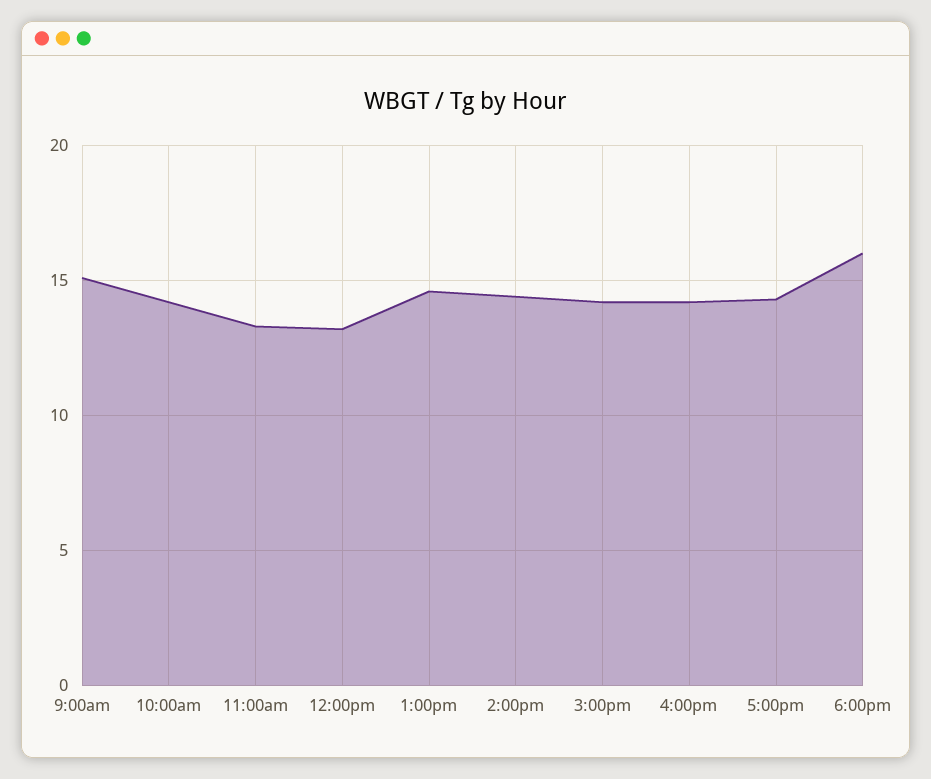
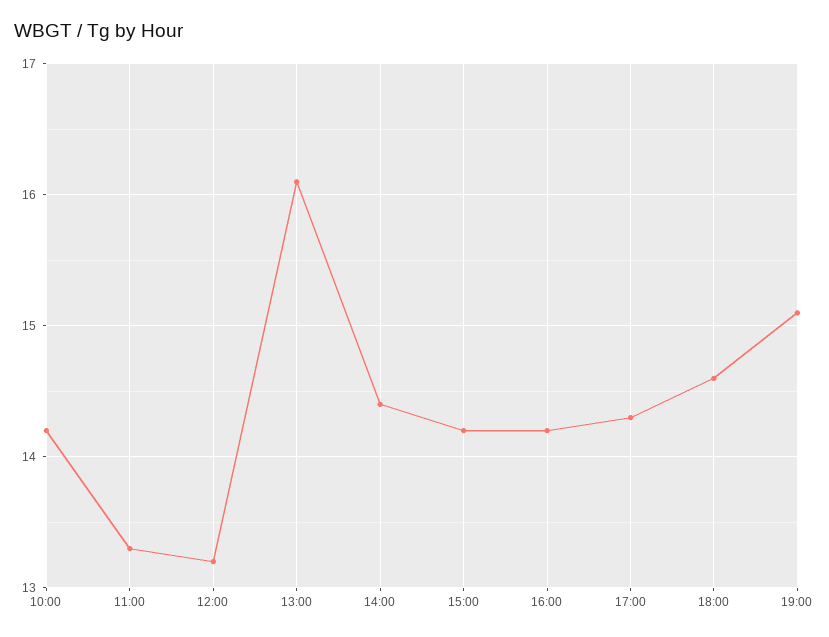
9:00am: 15 -> none
1:00pm: 14.5 -> 16.1
6:00pm: 16 -> 14.6
19:00: none -> 15.1

